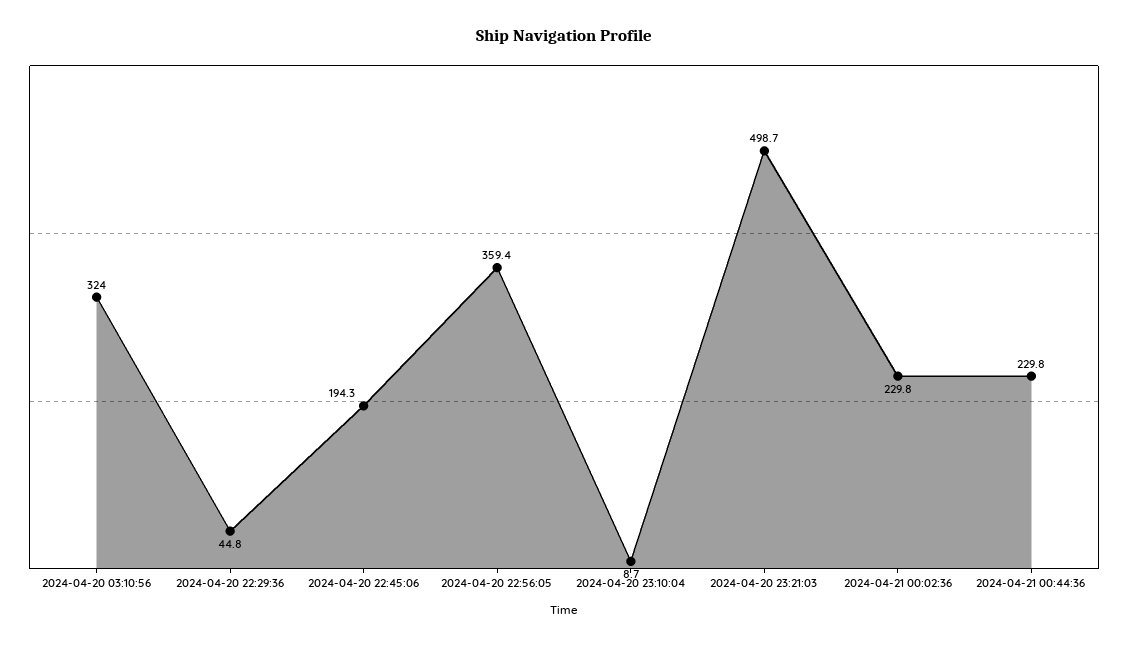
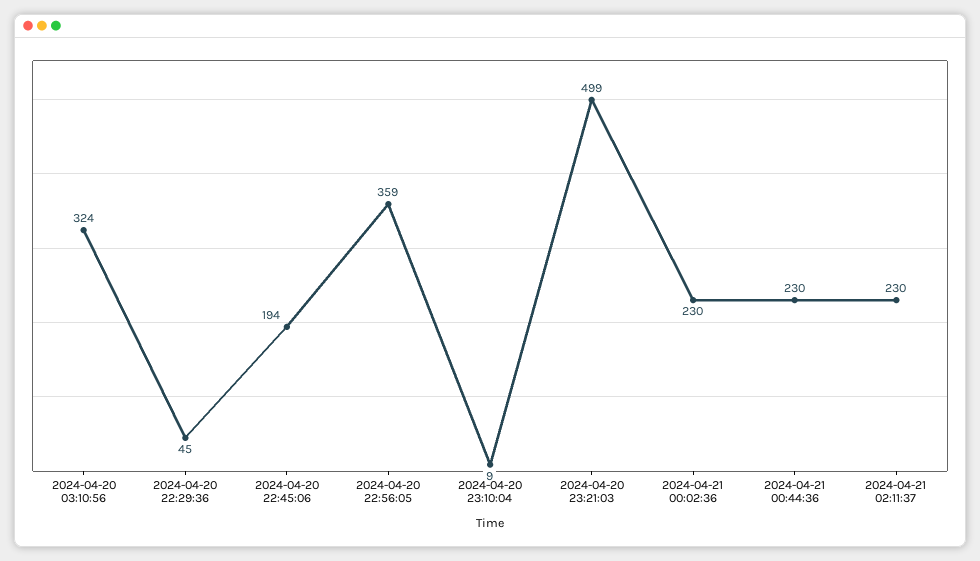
2024-04-21 02:11:37: none -> 230

